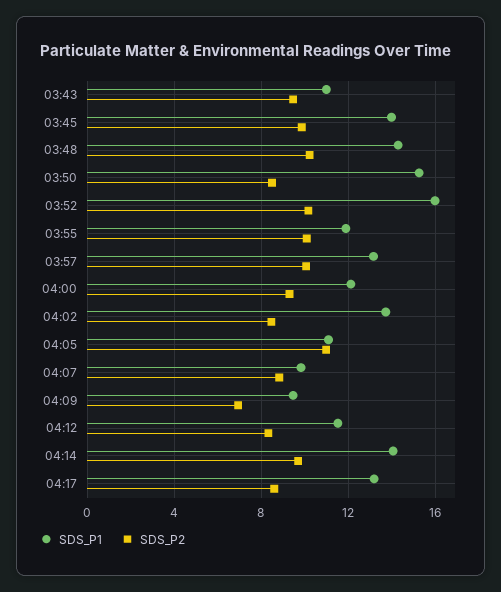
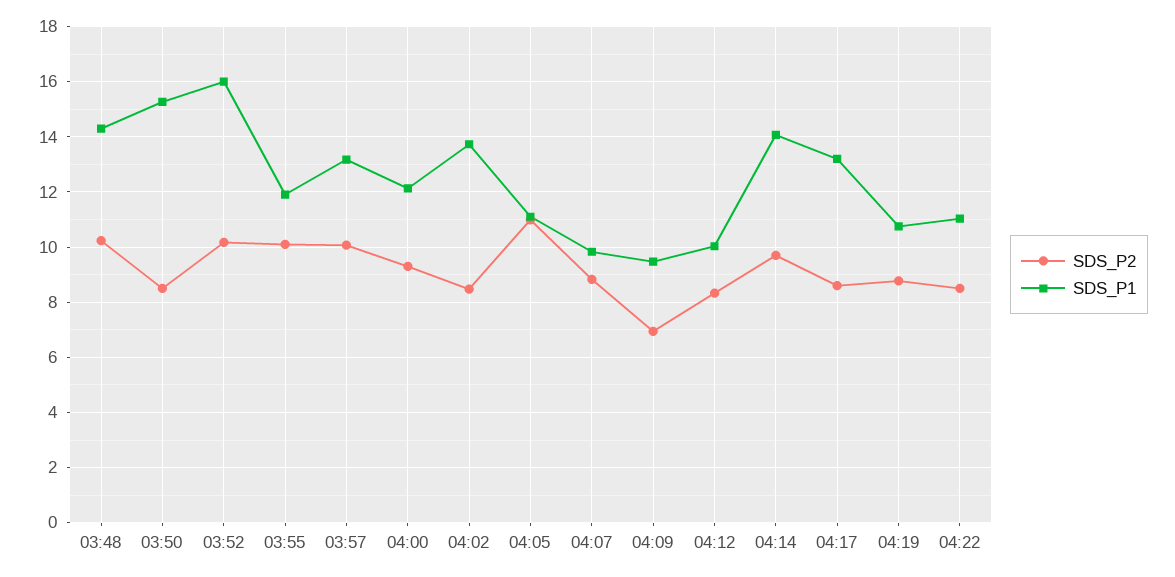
SDS_P1, 03:43: 11 -> none
SDS_P2, 03:43: 9.5 -> none
SDS_P1, 03:45: 14 -> none
SDS_P2, 03:45: 10 -> none
SDS_P1, 04:12: 11.5 -> 10
SDS_P2, 04:19: none -> 8.75
SDS_P1, 04:19: none -> 10.75
SDS_P2, 04:22: none -> 8.5
SDS_P1, 04:22: none -> 11

